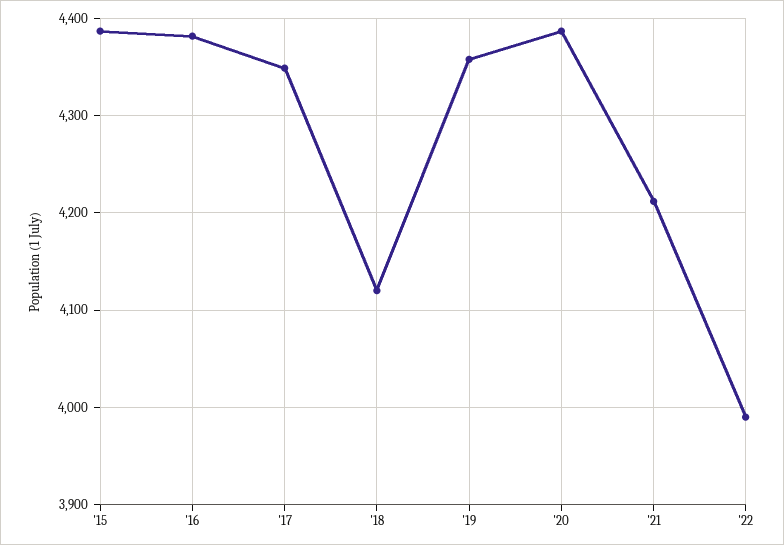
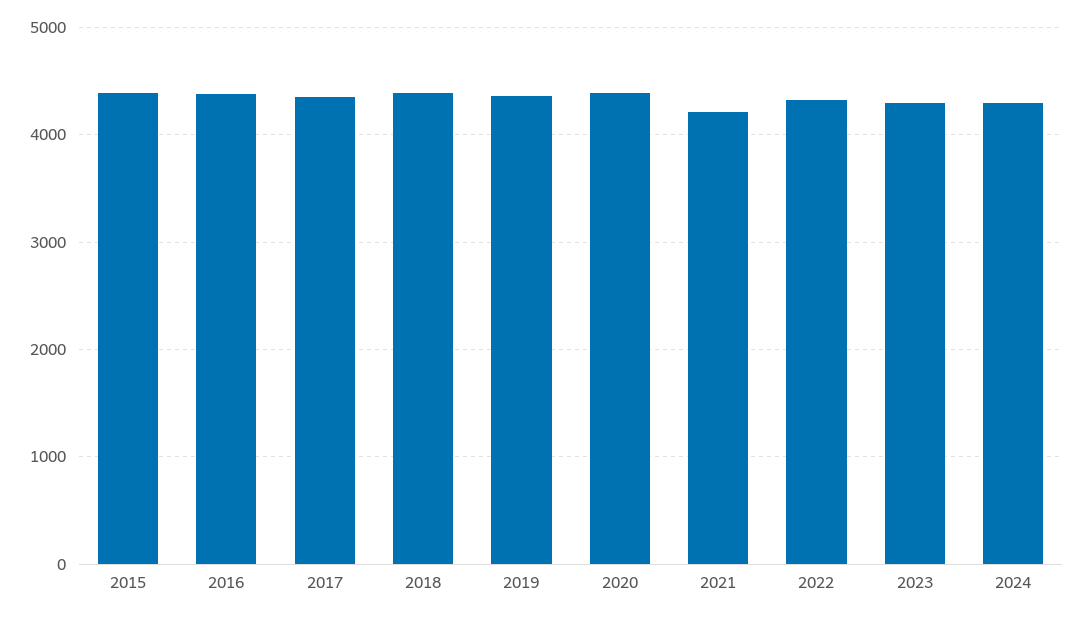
'18: 4120 -> 4400
'22: 3990 -> 4300
2023: none -> 4300
2024: none -> 4300

